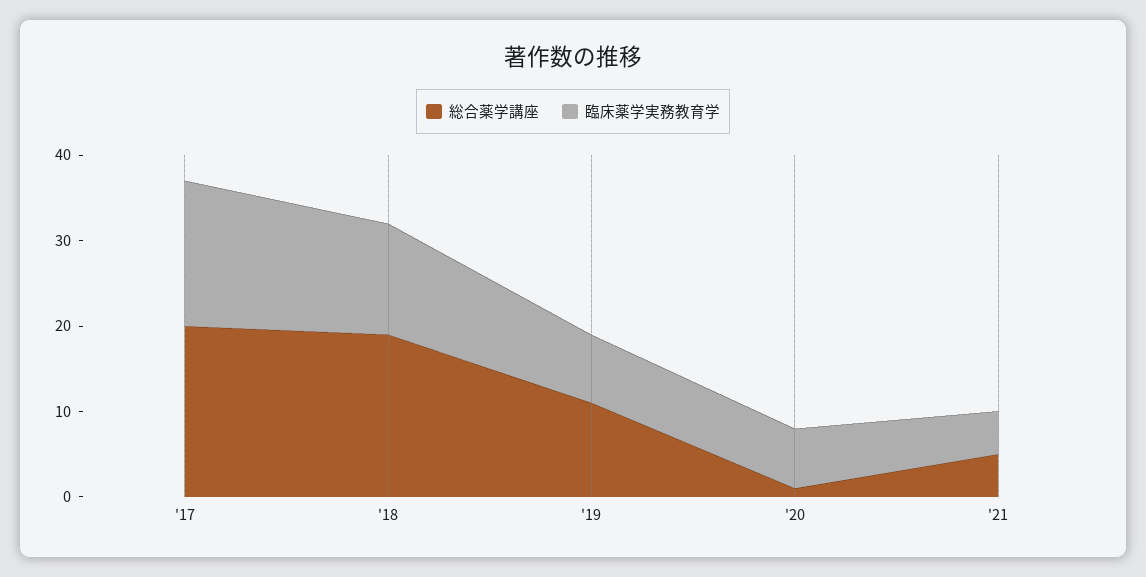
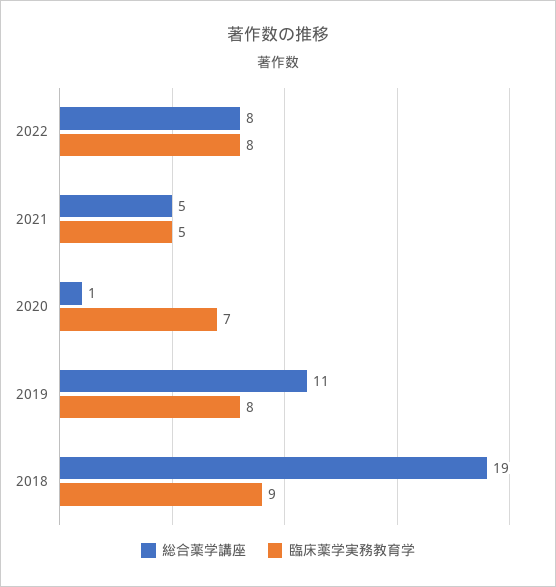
総合薬学講座, '17: 20 -> none
臨床薬学実務教育学, '17: 17 -> none
臨床薬学実務教育学, '18: 13 -> 9
総合薬学講座, 2022: none -> 8
臨床薬学実務教育学, 2022: none -> 8

